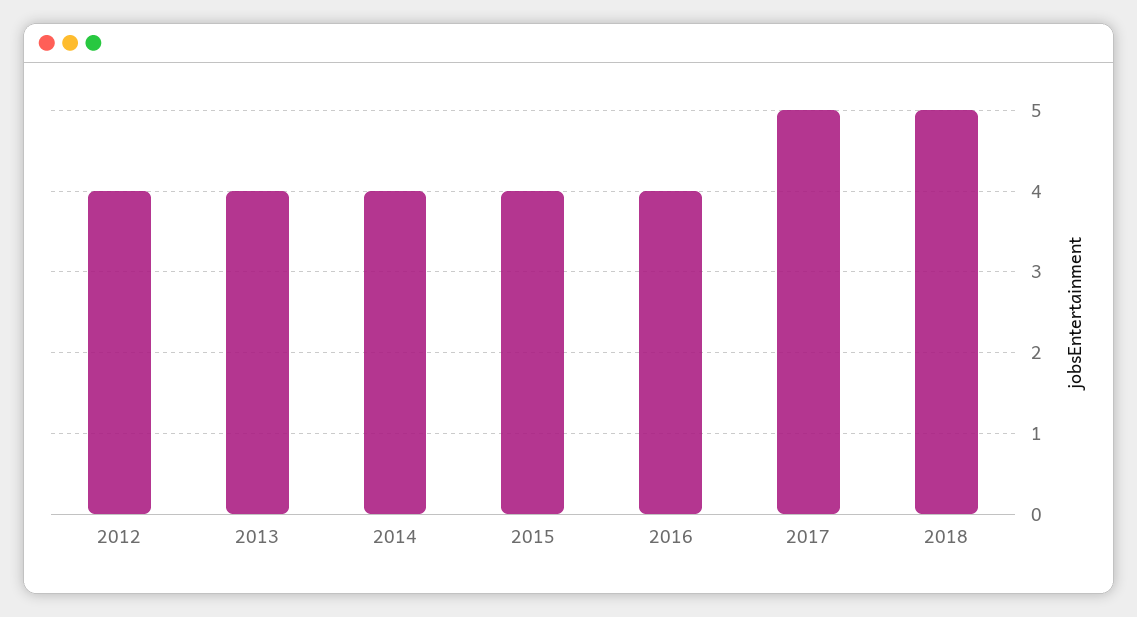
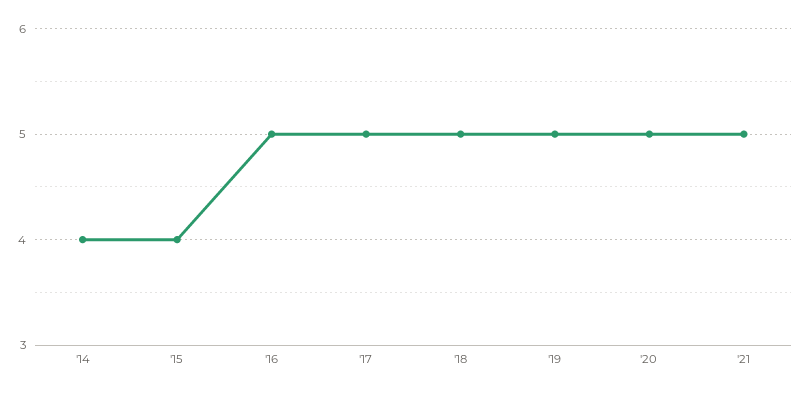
2012: 4 -> none
2013: 4 -> none
2016: 4 -> 5
'19: none -> 5
'20: none -> 5
'21: none -> 5

